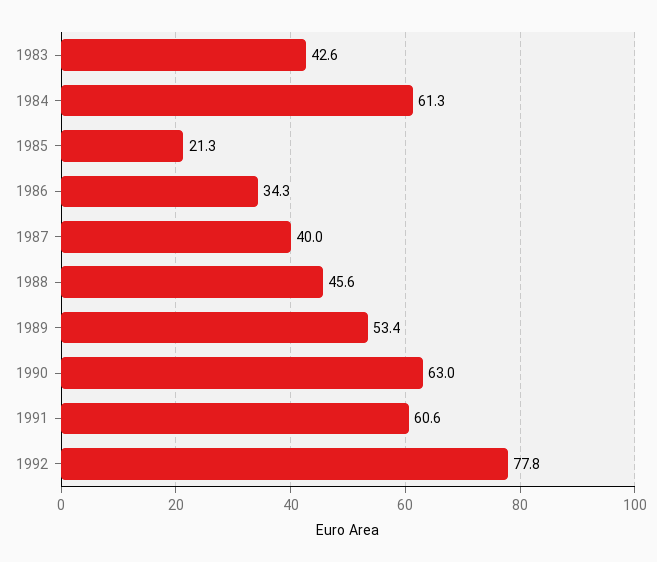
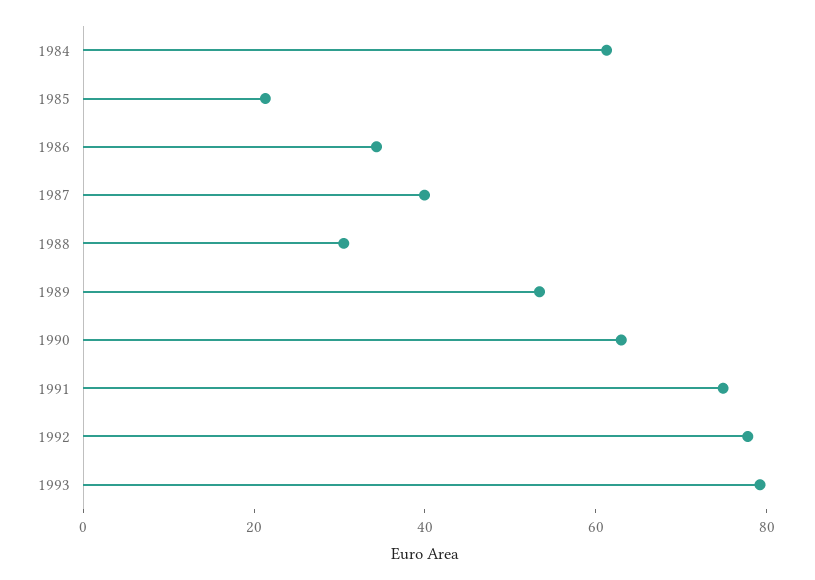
1983: 42.6 -> none
1988: 45.6 -> 30
1991: 60.6 -> 75
1993: none -> 80

